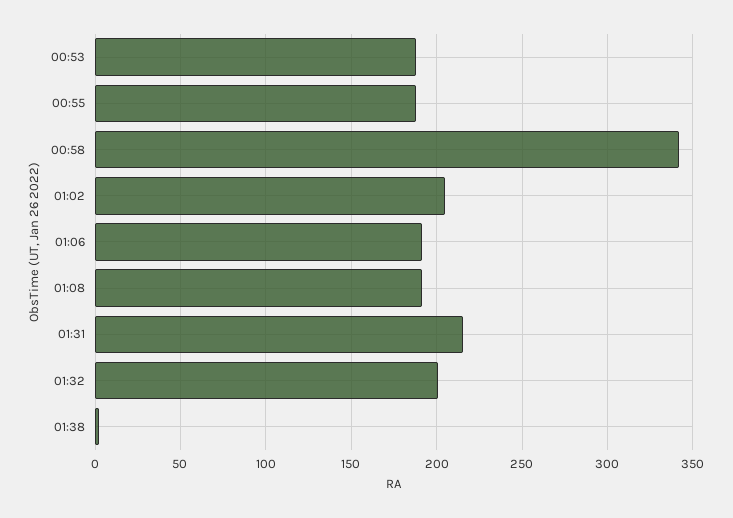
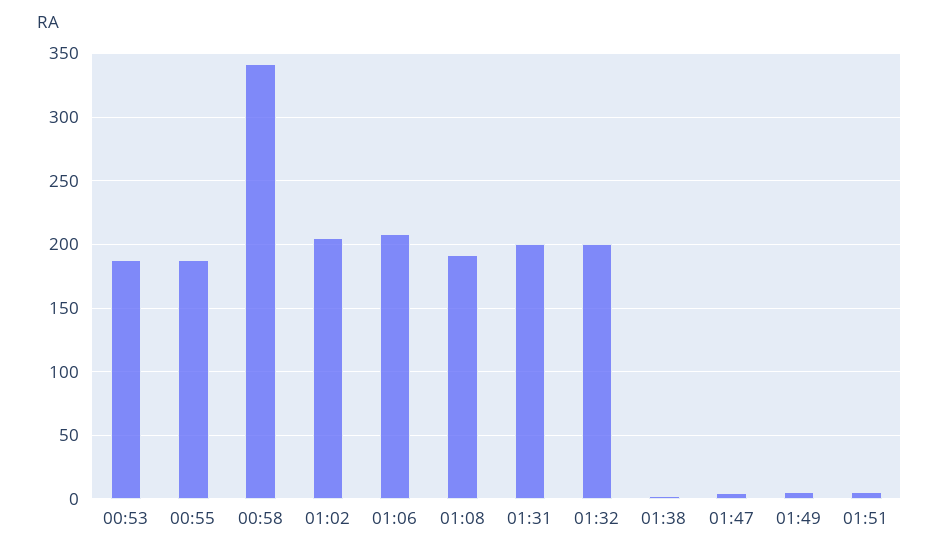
01:06: 190 -> 210
01:31: 215 -> 200
01:47: none -> 5
01:49: none -> 5
01:51: none -> 5

